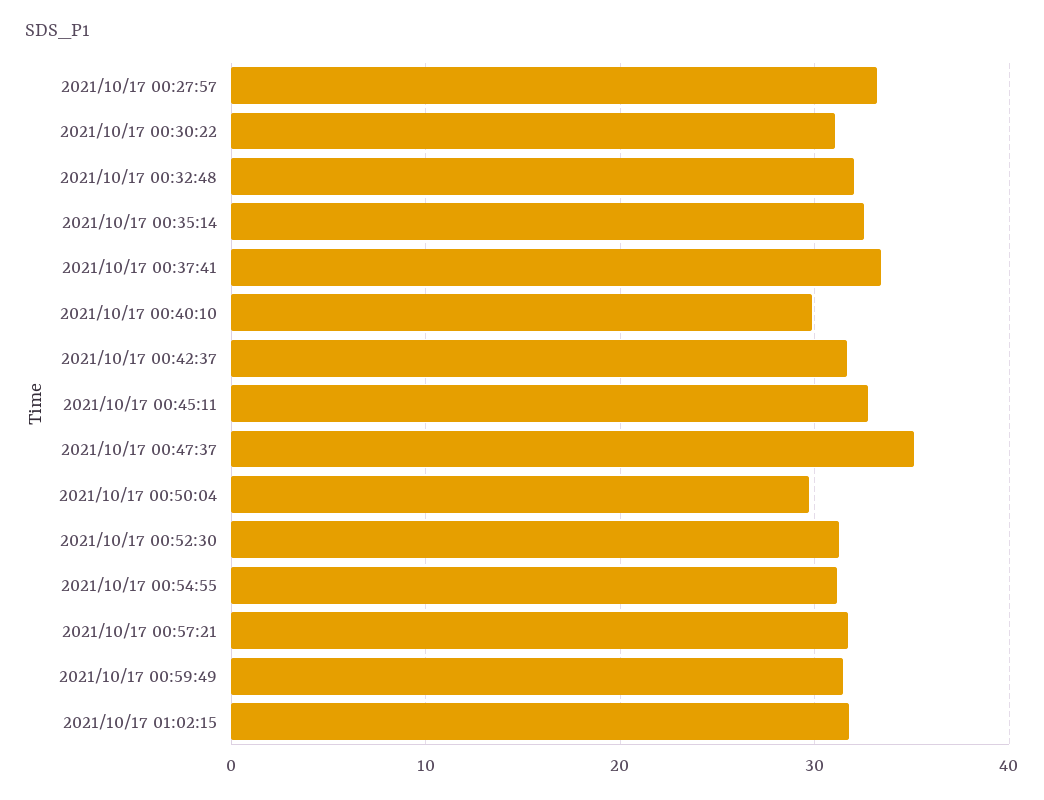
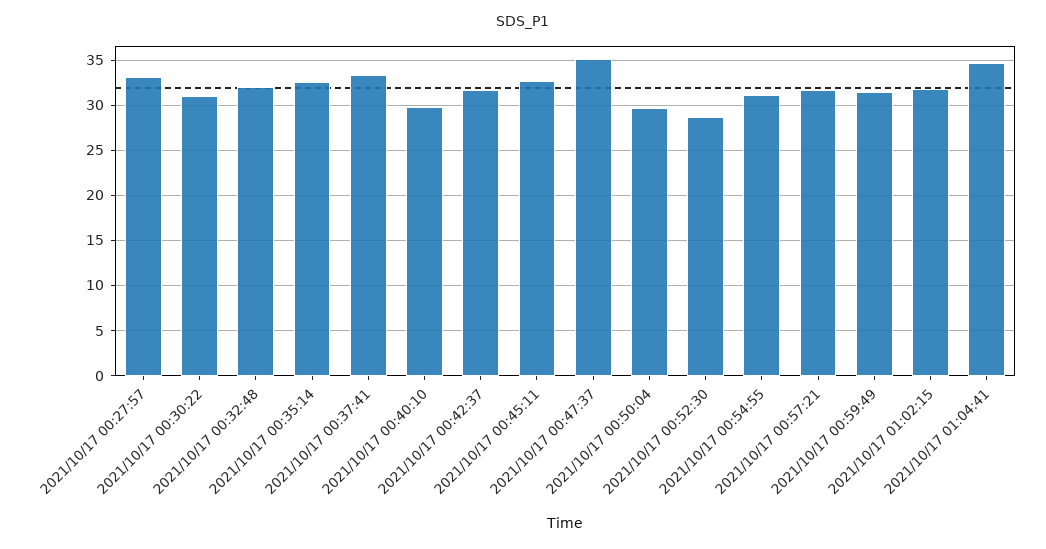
2021/10/17 00:52:30: 31 -> 29
2021/10/17 01:04:41: none -> 35

